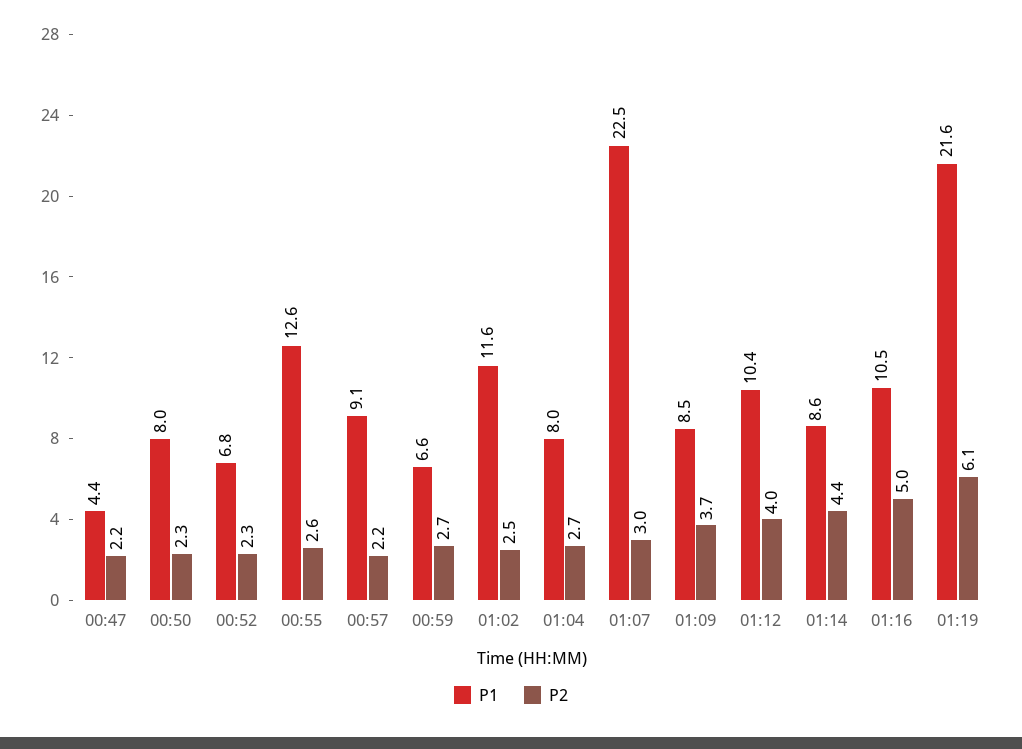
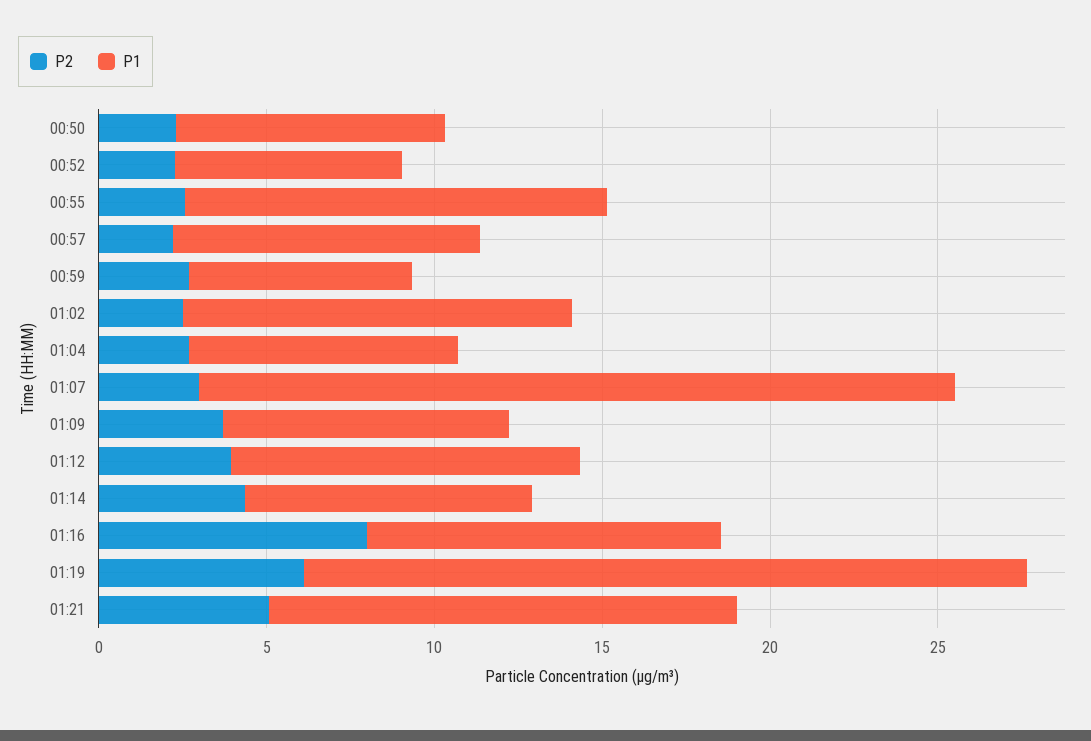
P1, 00:47: 4.4 -> none
P2, 00:47: 2.2 -> none
P2, 01:16: 5 -> 8
P2, 01:21: none -> 5
P1, 01:21: none -> 14

